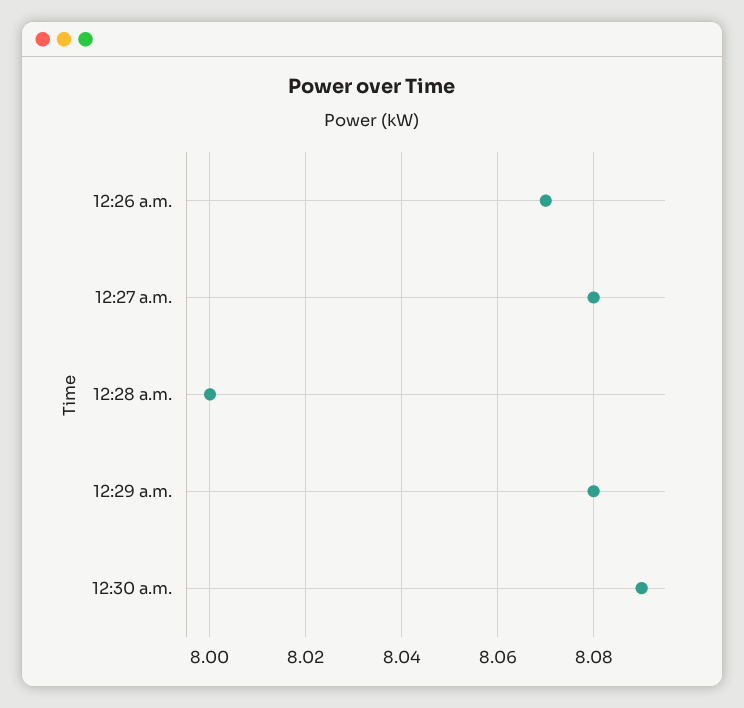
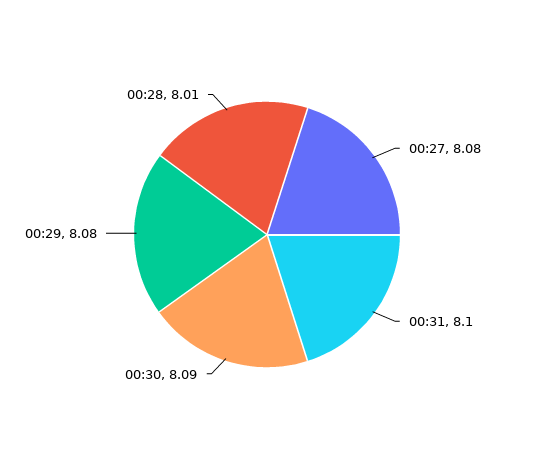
12:26 a.m.: 8.07 -> none
12:28 a.m.: 8 -> 8.01
00:31: none -> 8.1

